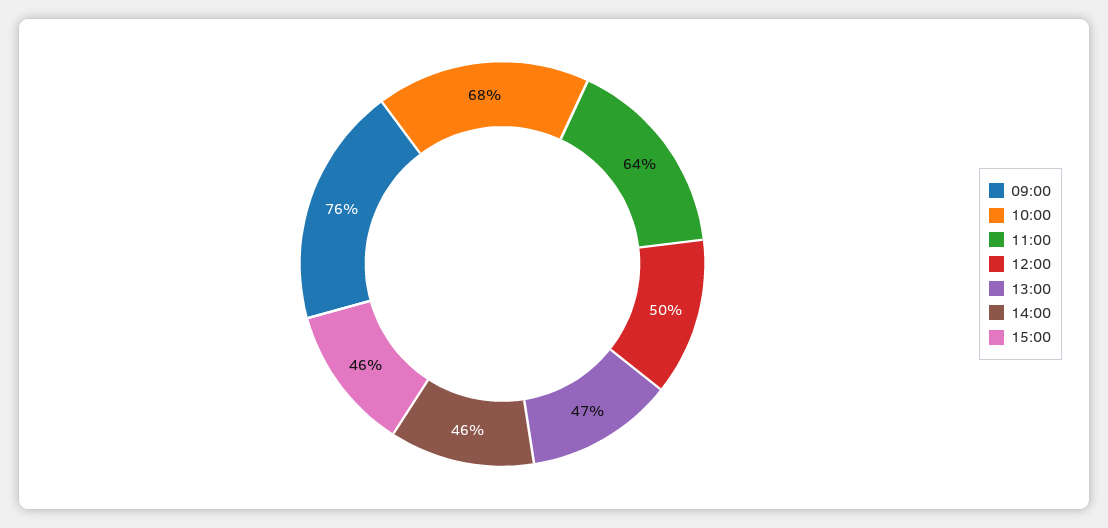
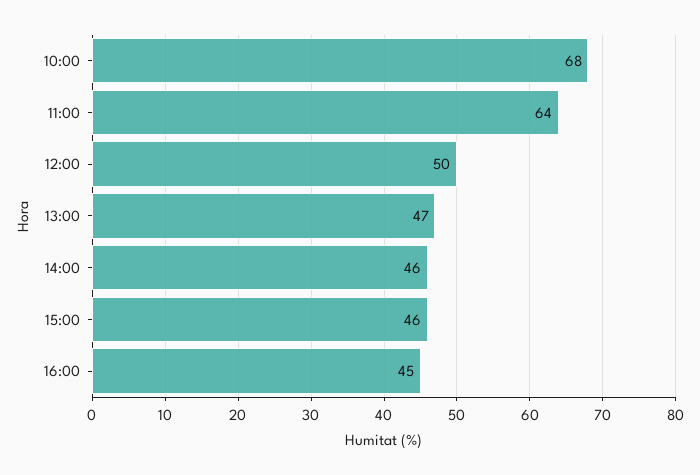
09:00: 76 -> none
16:00: none -> 45

